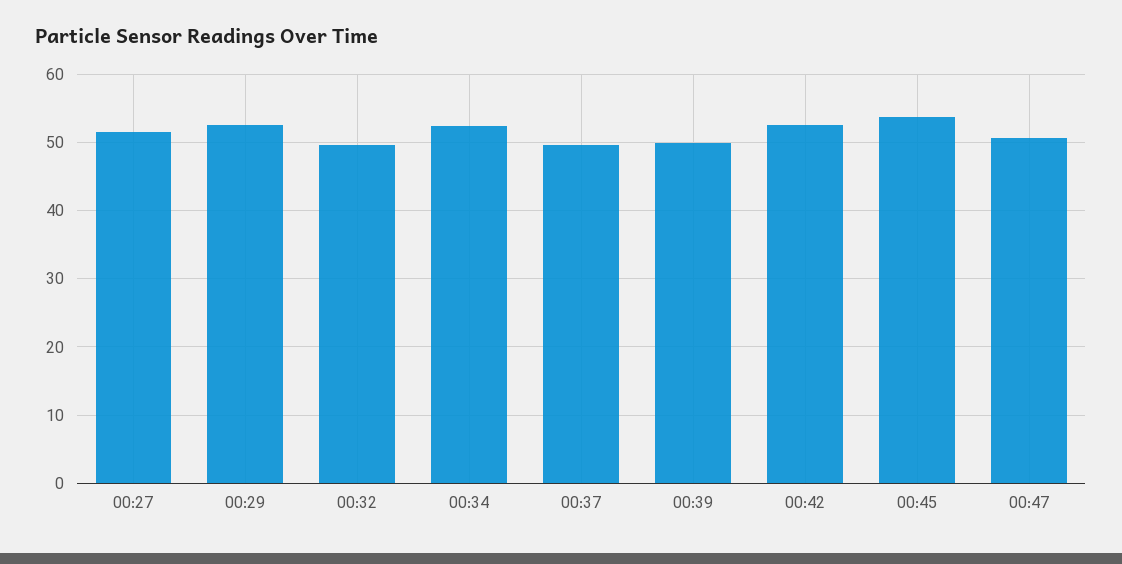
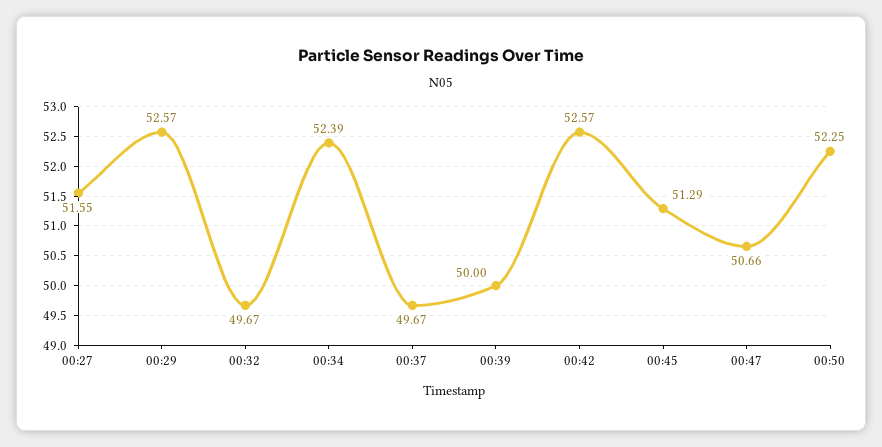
00:45: 54 -> 51.29
00:50: none -> 52.25

